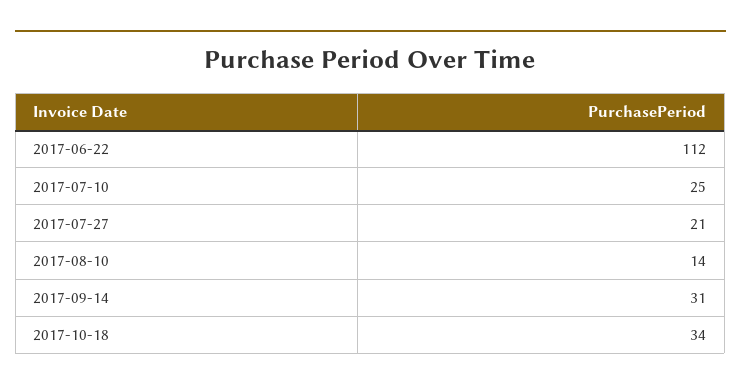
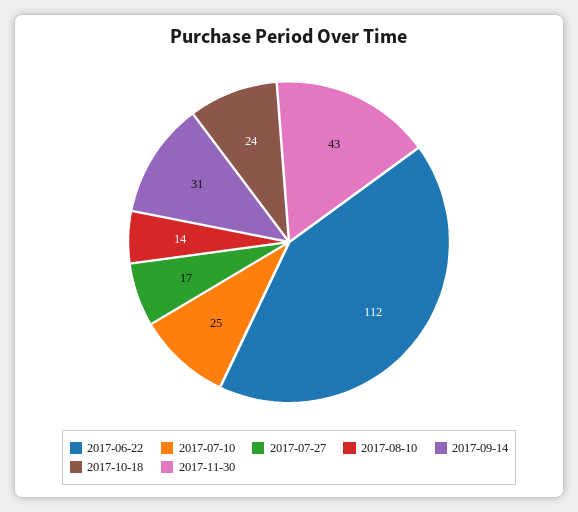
2017-07-27: 21 -> 17
2017-10-18: 34 -> 24
2017-11-30: none -> 43

